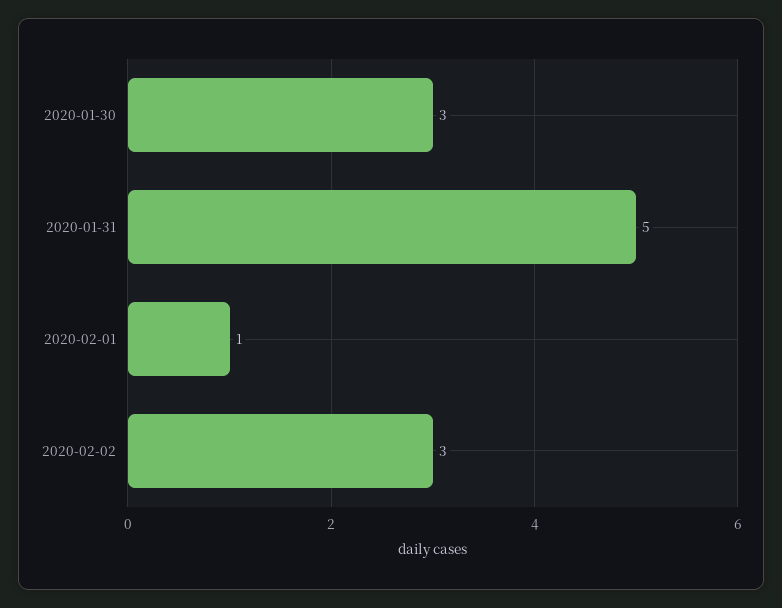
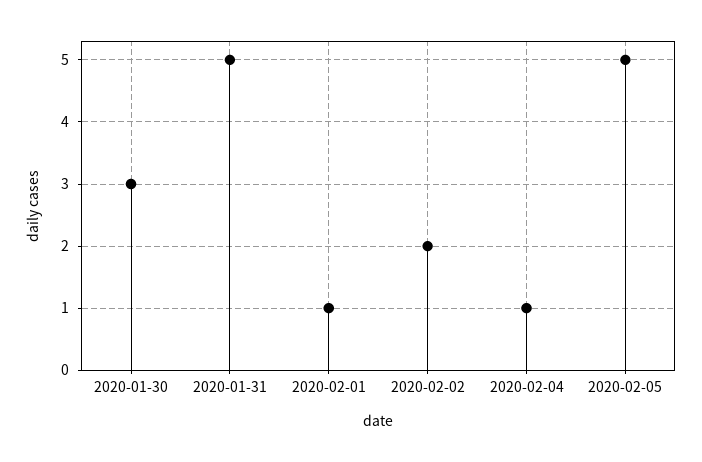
2020-02-02: 3 -> 2
2020-02-04: none -> 1
2020-02-05: none -> 5

